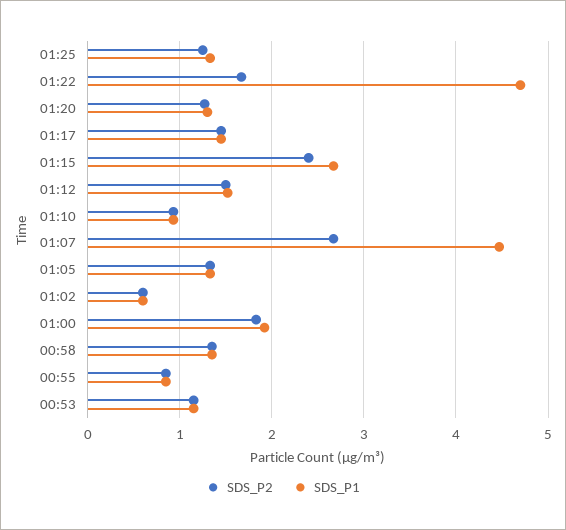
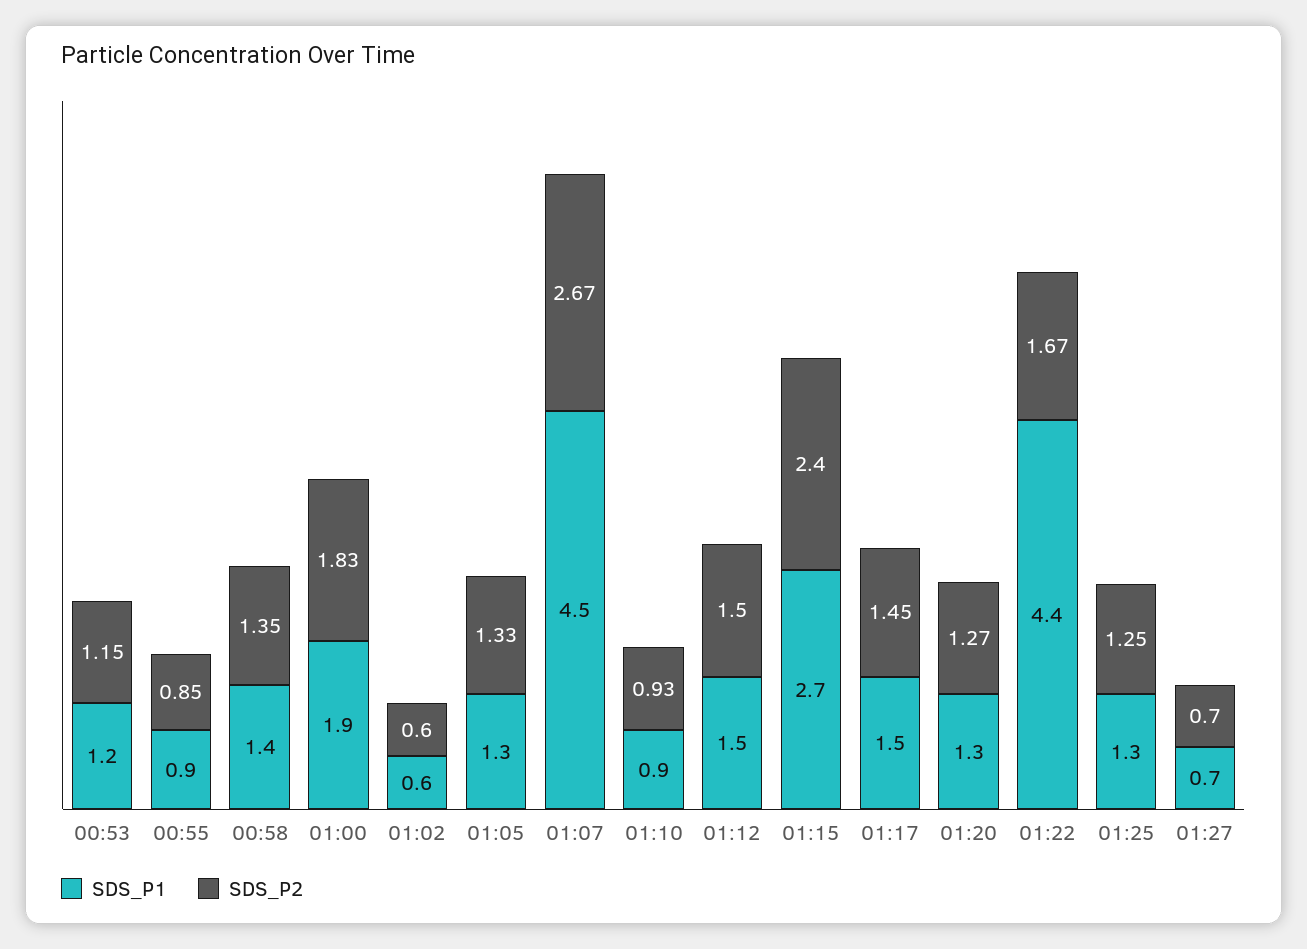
SDS_P1, 01:22: 4.7 -> 4.4
SDS_P1, 01:27: none -> 0.7
SDS_P2, 01:27: none -> 0.7

